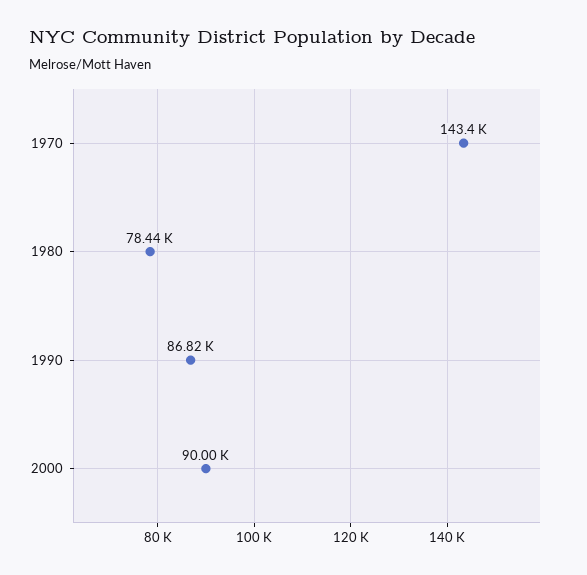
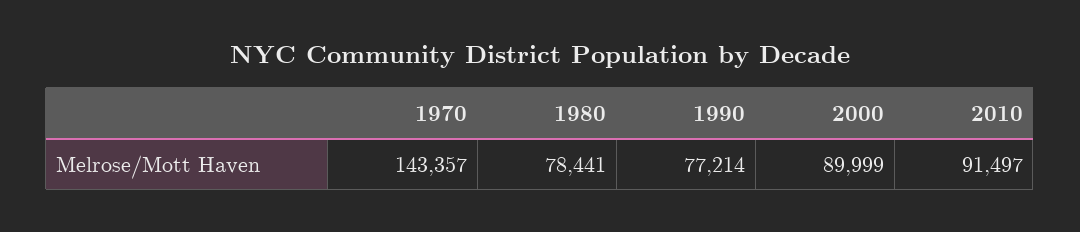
1990: 86820 -> 77214
2010: none -> 91497

